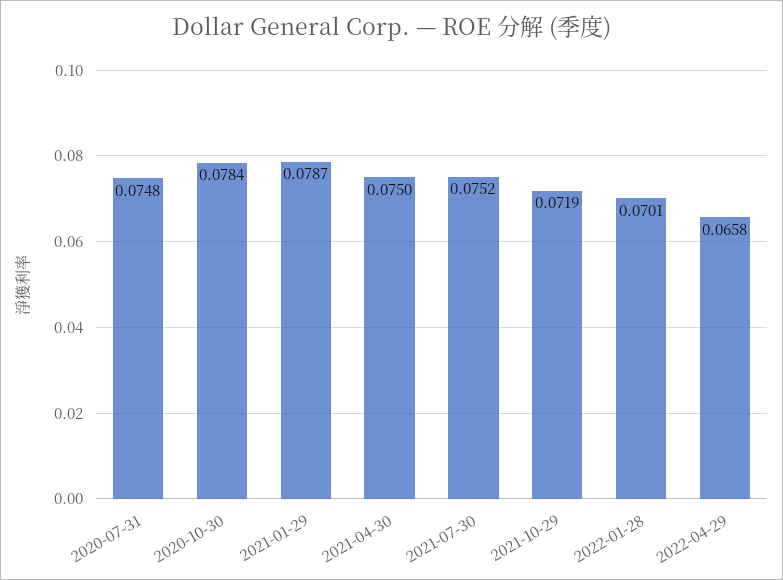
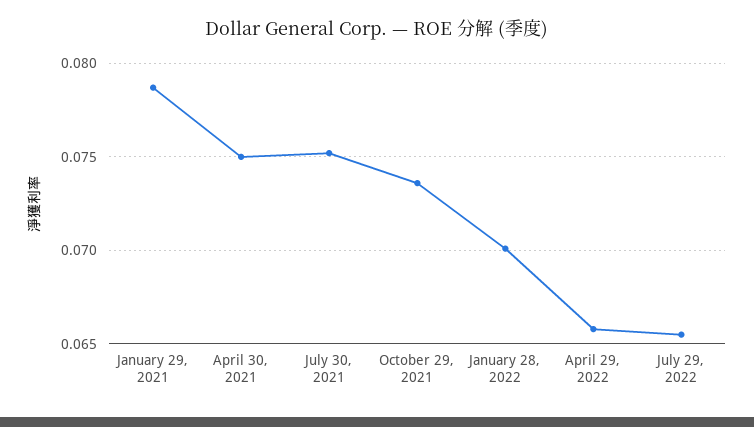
2020-07-31: 0.0748 -> none
2020-10-30: 0.0784 -> none
2021-10-29: 0.0719 -> 0.0735
July 29, 2022: none -> 0.0655

